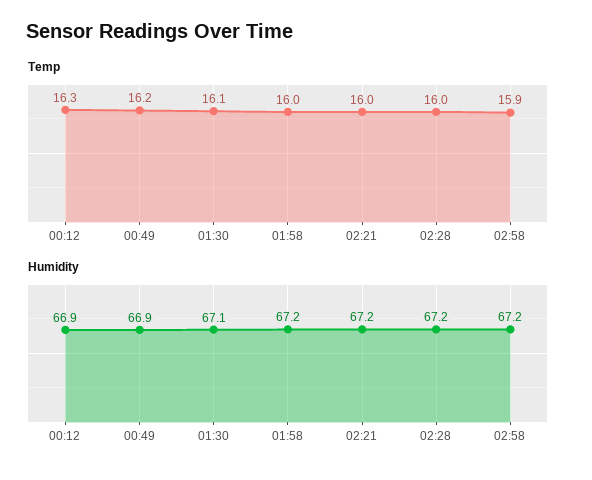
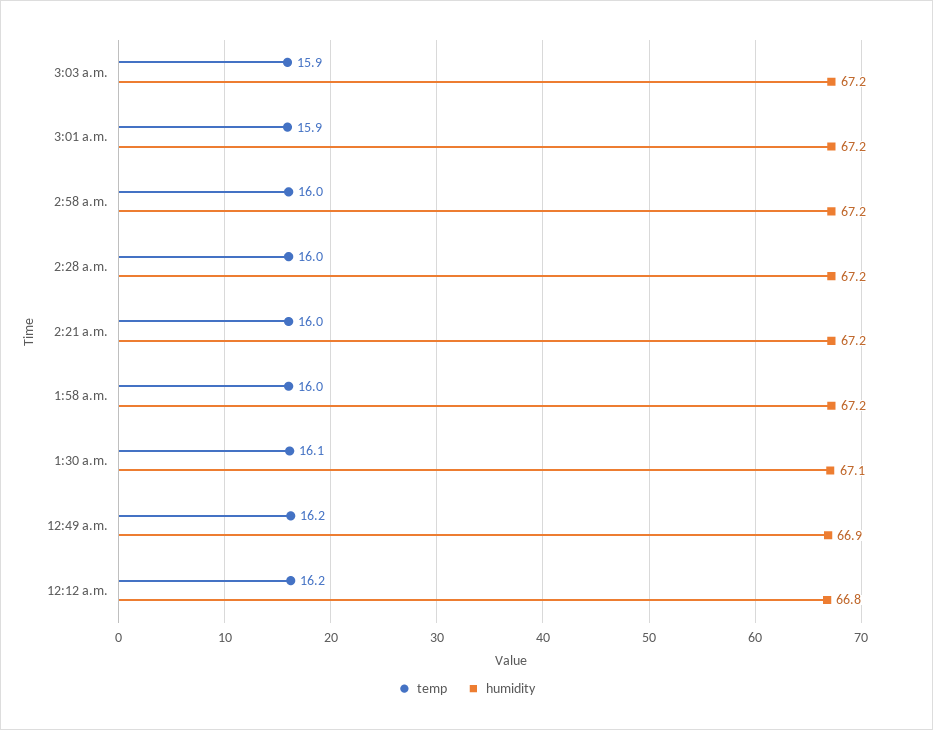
Temp, 00:12: 16.3 -> 16.2
Temp, 02:58: 15.9 -> 16
Humidity, 00:12: 66.9 -> 66.8
Temp, 3:03 a.m.: none -> 15.9
Humidity, 3:03 a.m.: none -> 67.2
Temp, 3:01 a.m.: none -> 15.9
Humidity, 3:01 a.m.: none -> 67.2

